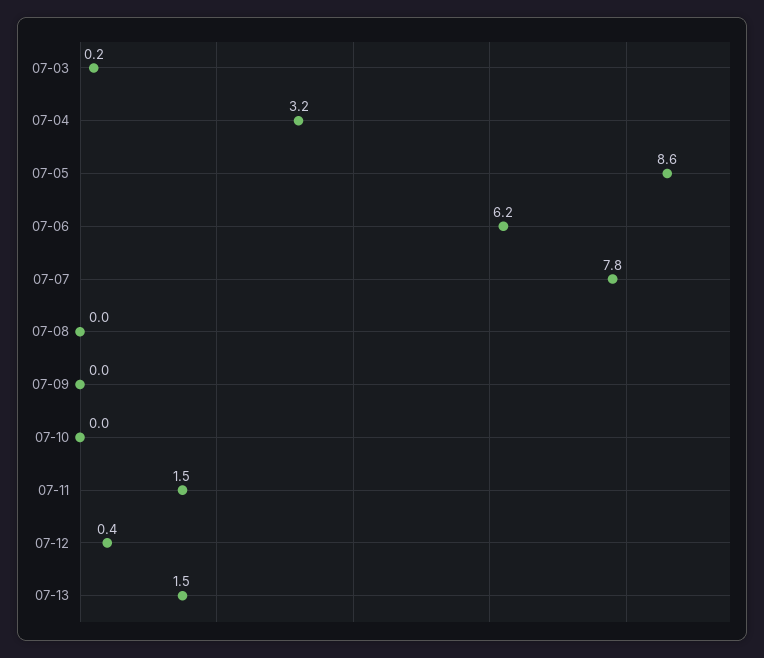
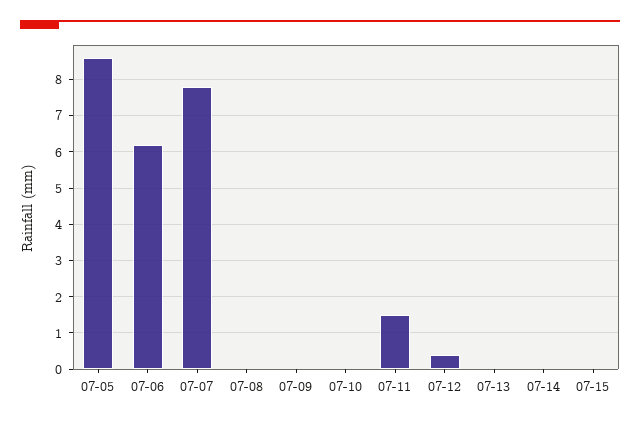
07-03: 0.2 -> none
07-04: 3.2 -> none
07-13: 1.5 -> 0
07-14: none -> 0
07-15: none -> 0

